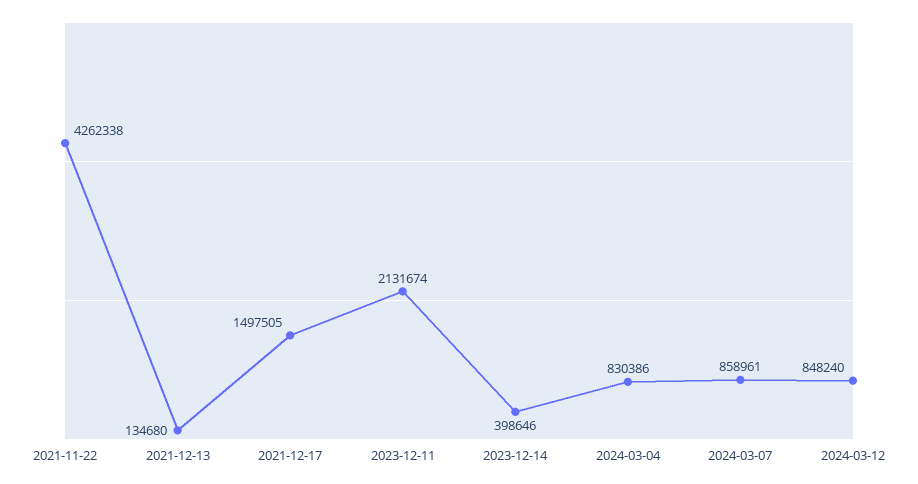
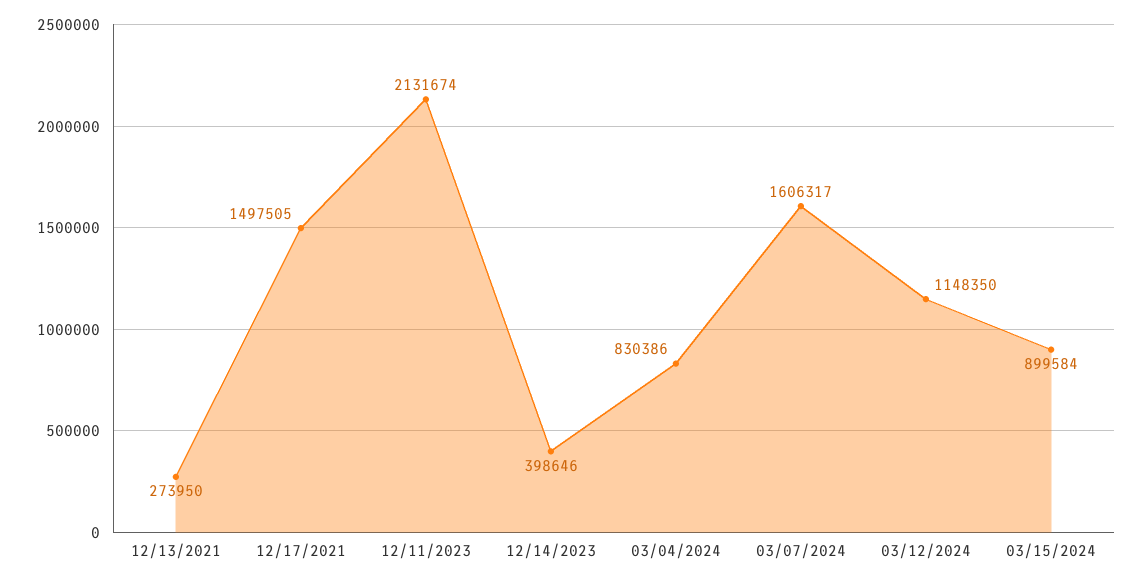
2021-11-22: 4262338 -> none
2021-12-13: 134680 -> 273950
2024-03-07: 858961 -> 1606317
2024-03-12: 848240 -> 1148350
03/15/2024: none -> 899584

